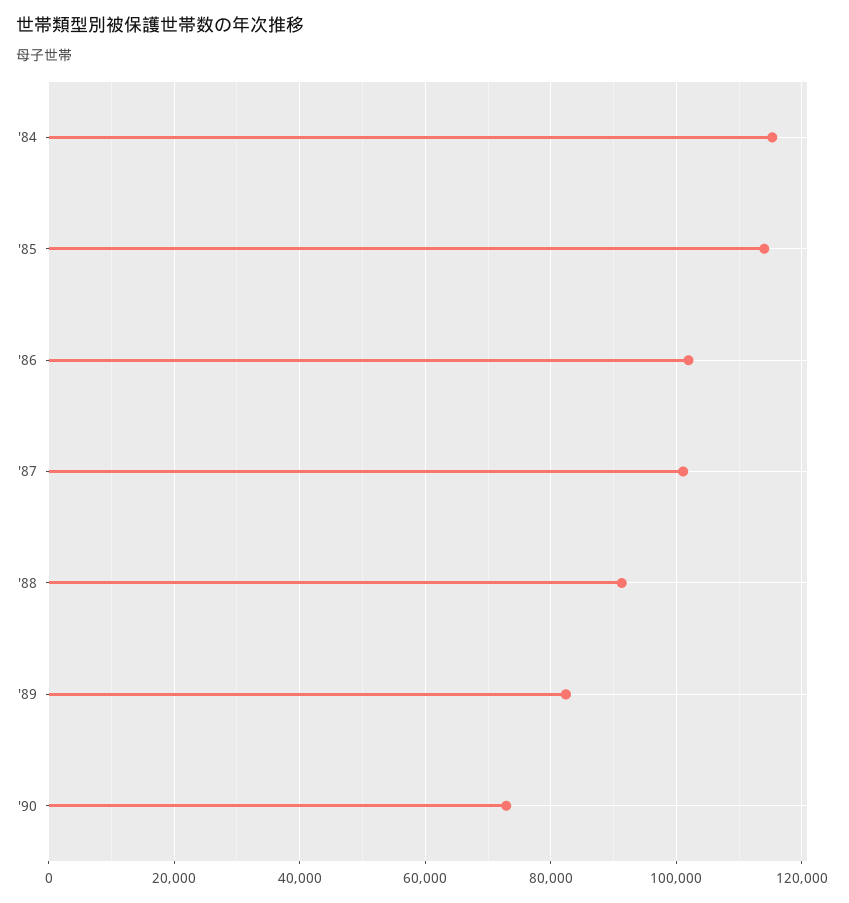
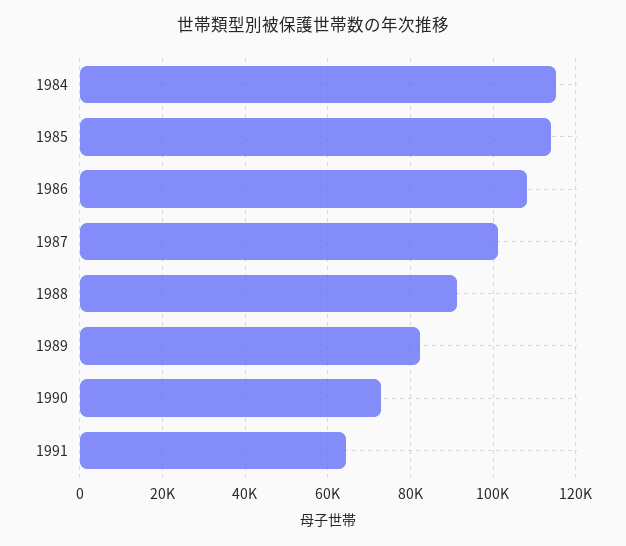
'86: 102000 -> 108000
1991: none -> 64000

